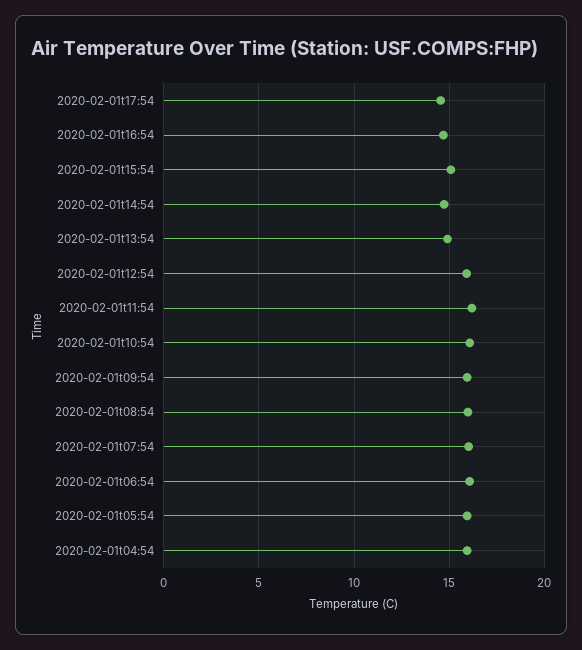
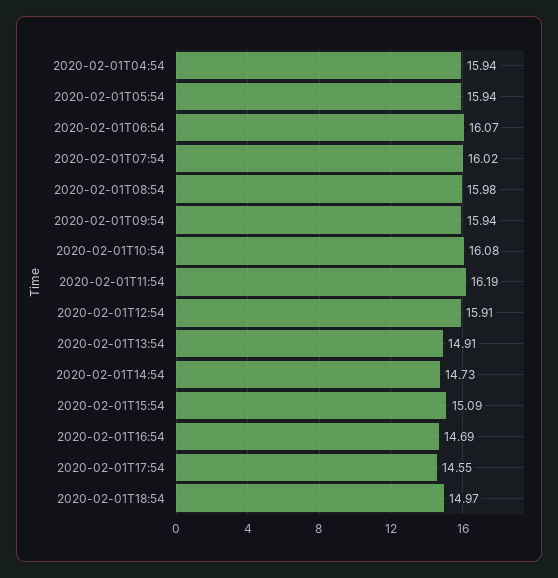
2020-02-01T18:54: none -> 14.97

